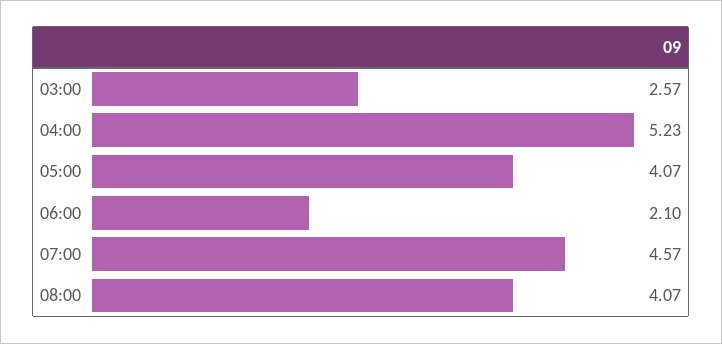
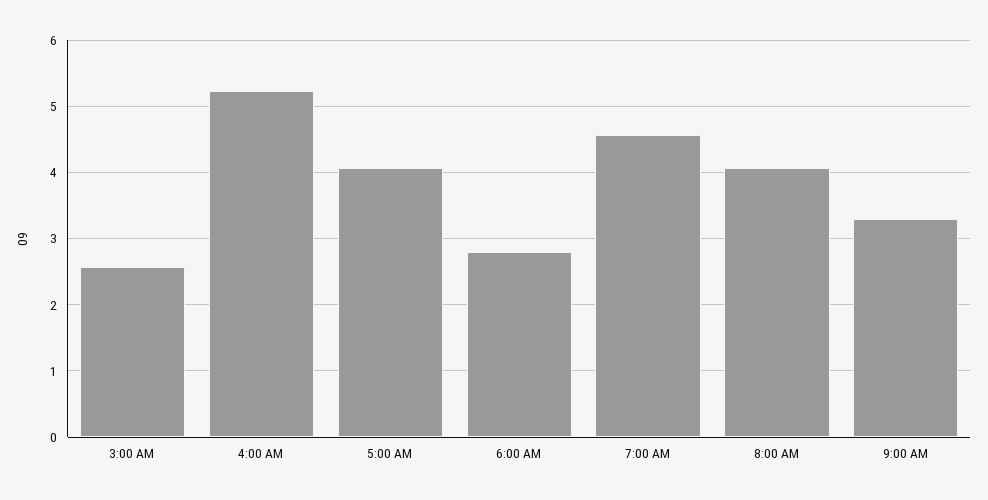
06:00: 2.1 -> 2.8
9:00 AM: none -> 3.3

